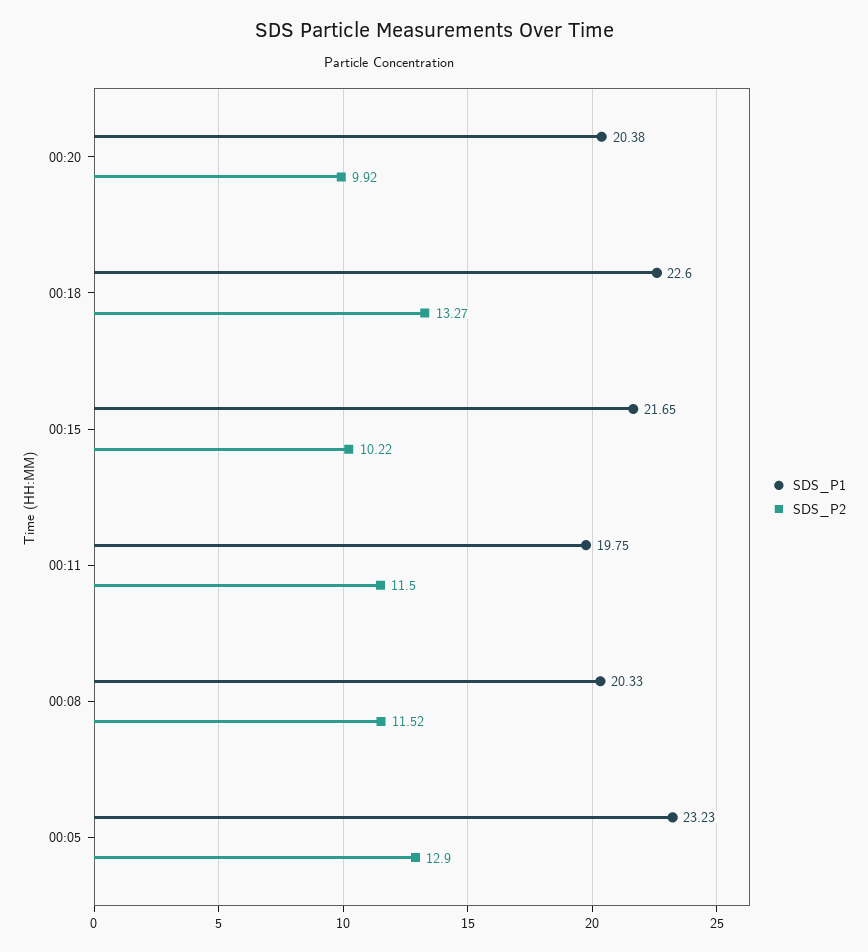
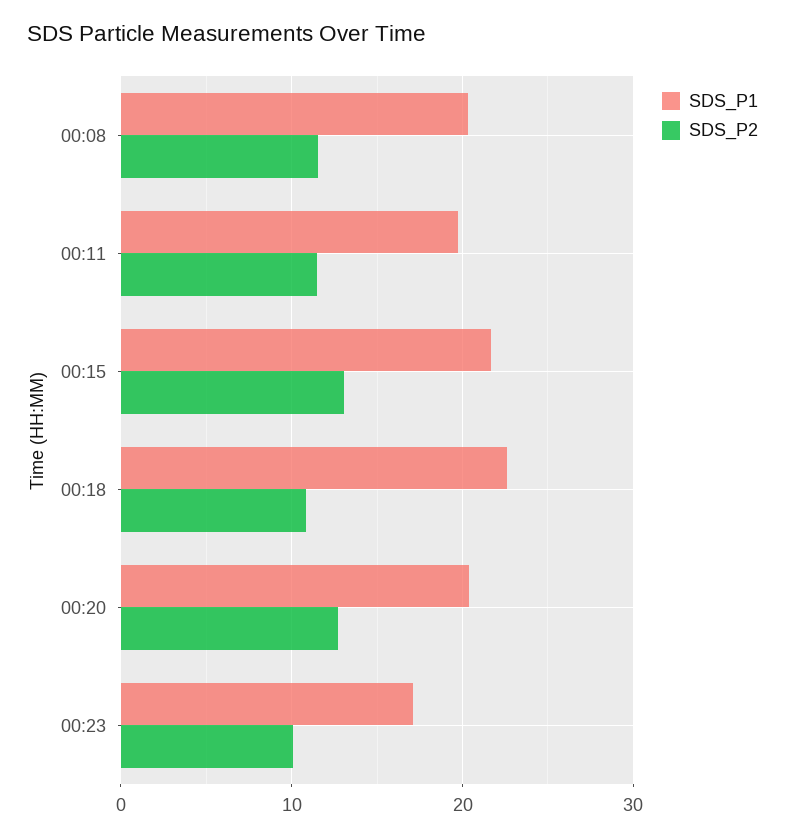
SDS_P2, 00:20: 9.92 -> 13
SDS_P2, 00:18: 13.27 -> 11
SDS_P2, 00:15: 10.22 -> 13
SDS_P1, 00:05: 23.23 -> none
SDS_P2, 00:05: 12.9 -> none
SDS_P1, 00:23: none -> 17
SDS_P2, 00:23: none -> 10

